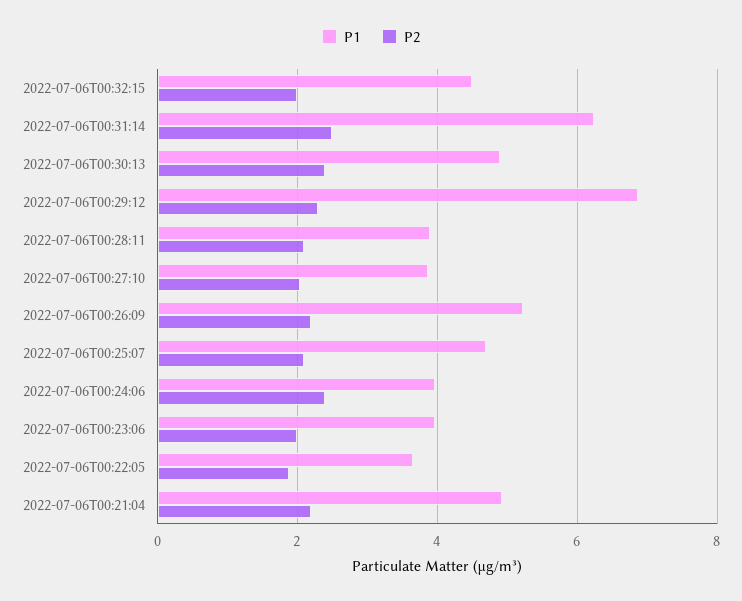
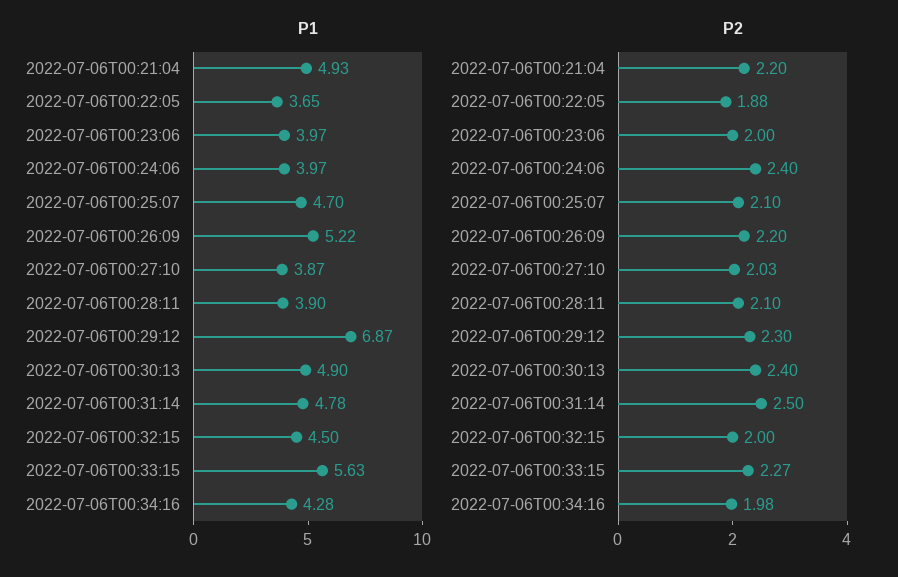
P1, 2022-07-06T00:31:14: 6.2 -> 4.78
P1, 2022-07-06T00:33:15: none -> 5.63
P1, 2022-07-06T00:34:16: none -> 4.28
P2, 2022-07-06T00:33:15: none -> 2.27
P2, 2022-07-06T00:34:16: none -> 1.98

